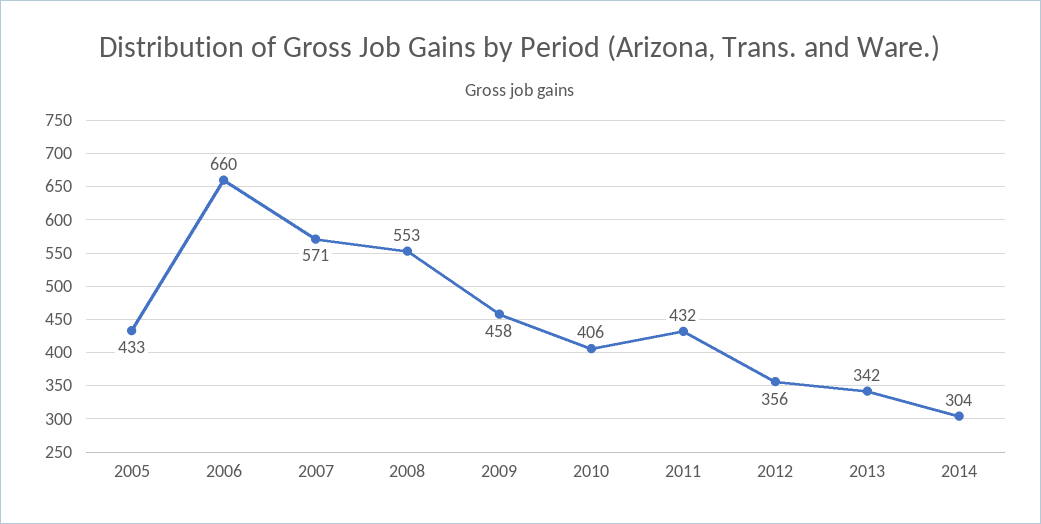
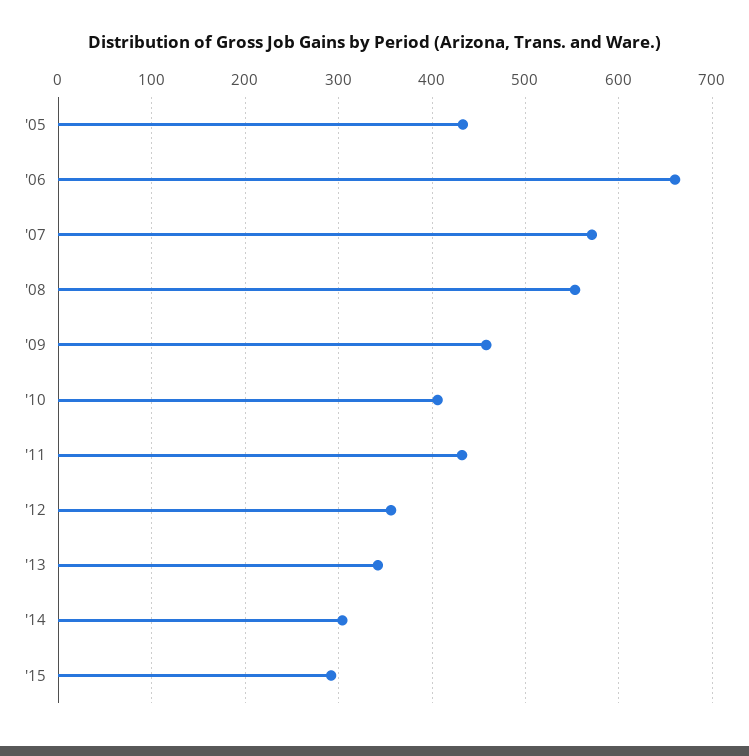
'15: none -> 290

